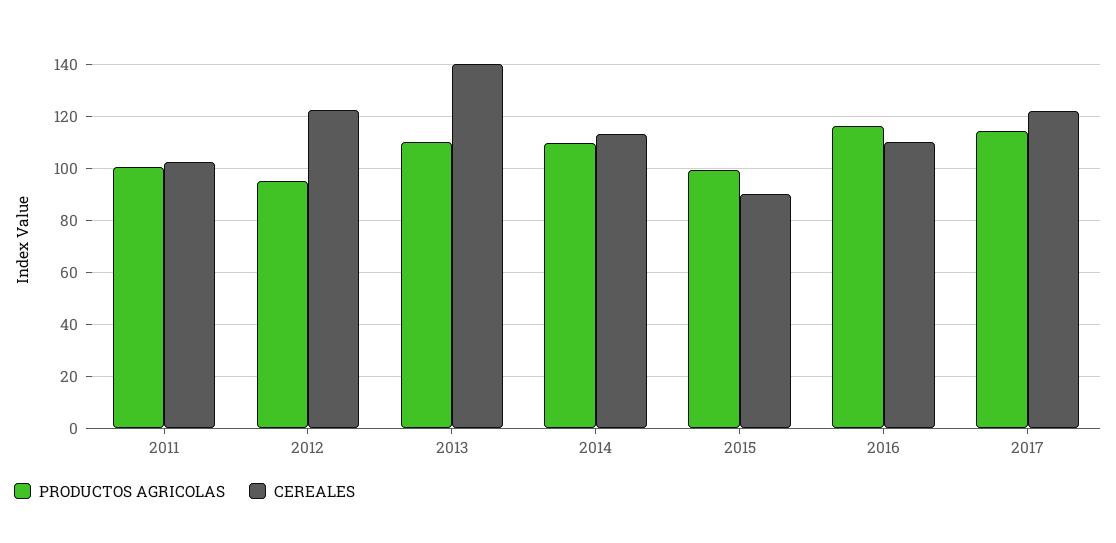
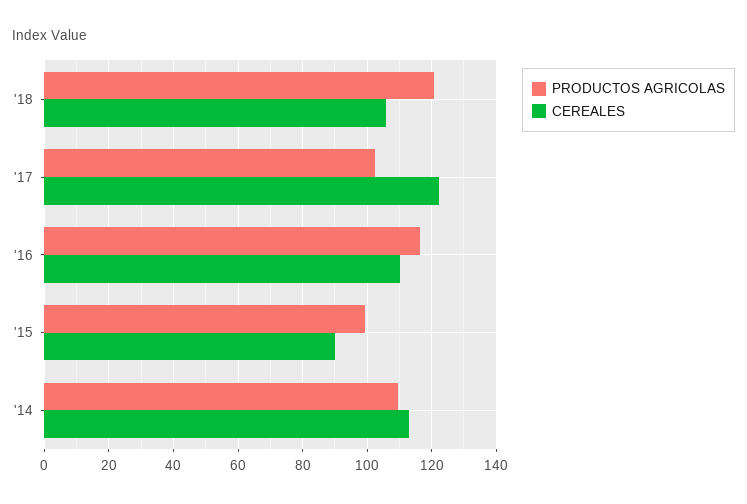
PRODUCTOS AGRICOLAS, 2011: 100 -> none
CEREALES, 2011: 102.5 -> none
PRODUCTOS AGRICOLAS, 2012: 95 -> none
CEREALES, 2012: 122.5 -> none
PRODUCTOS AGRICOLAS, 2013: 110 -> none
CEREALES, 2013: 140 -> none
PRODUCTOS AGRICOLAS, 2017: 115 -> 102
PRODUCTOS AGRICOLAS, '18: none -> 120
CEREALES, '18: none -> 106

